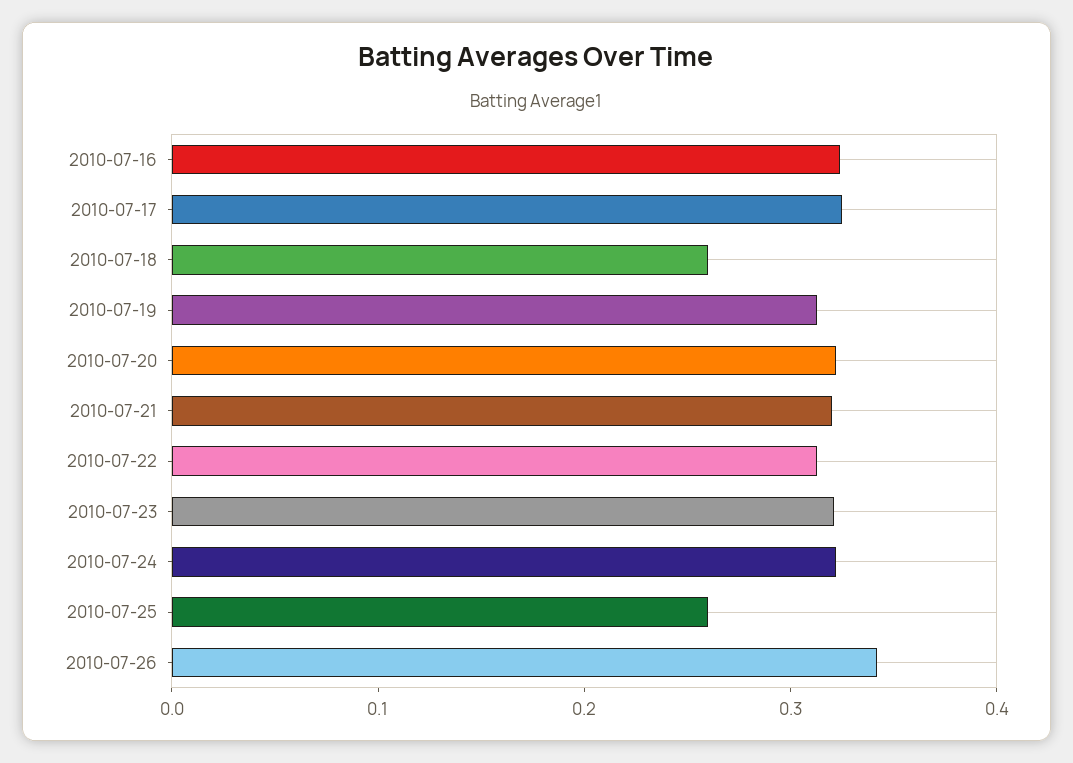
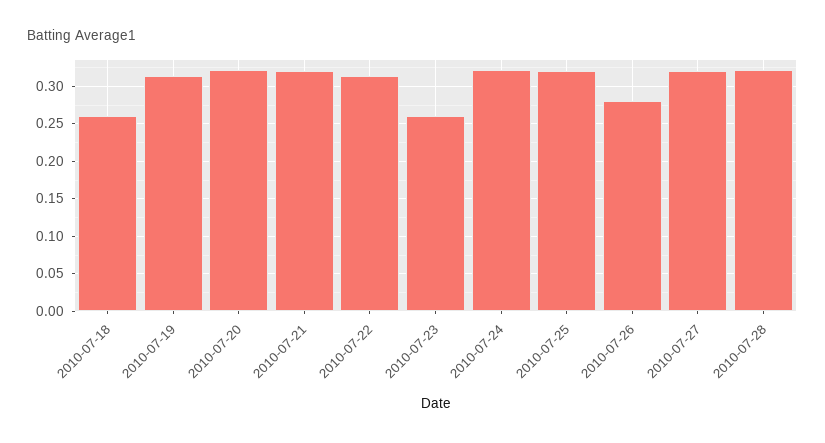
2010-07-16: 0.32 -> none
2010-07-17: 0.32 -> none
2010-07-23: 0.32 -> 0.26
2010-07-25: 0.26 -> 0.32
2010-07-26: 0.34 -> 0.28
2010-07-27: none -> 0.32
2010-07-28: none -> 0.32

